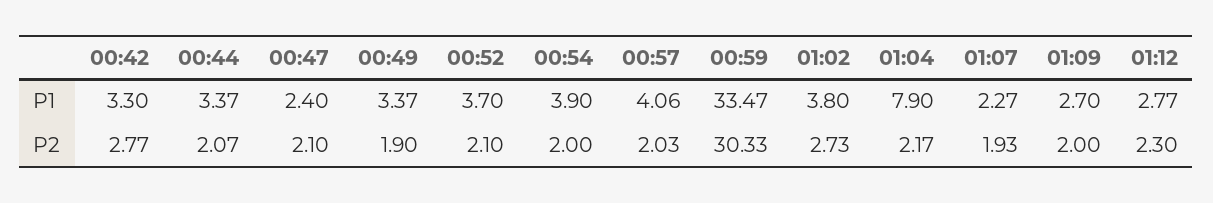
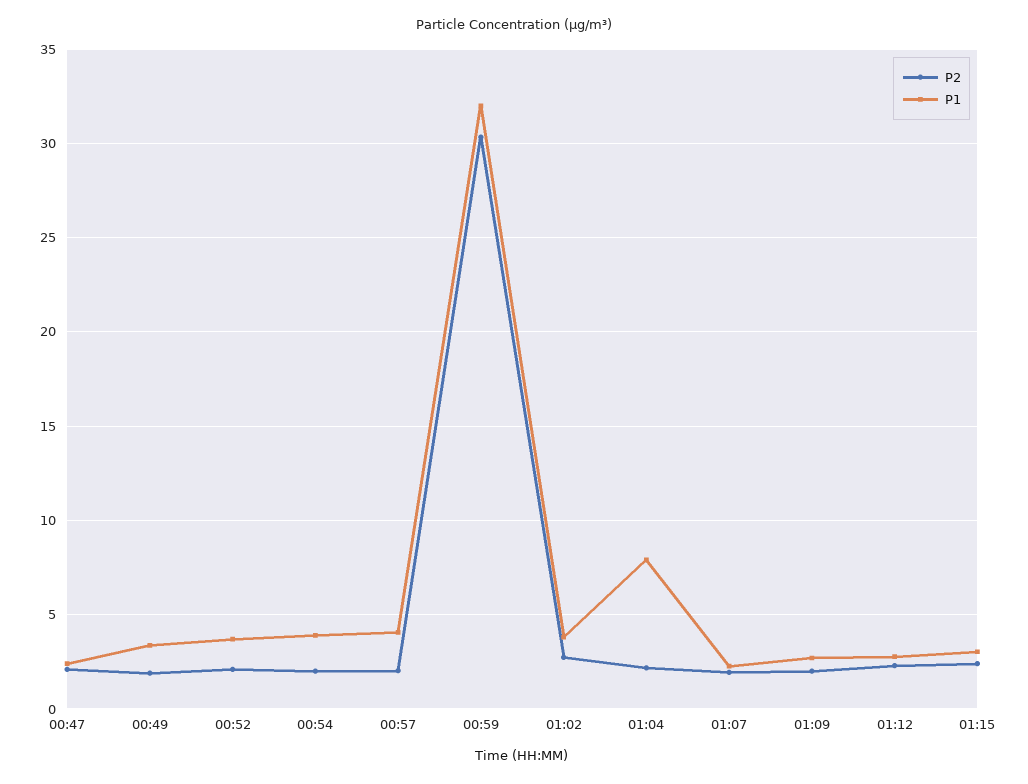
P1, 00:42: 3.3 -> none
P1, 00:44: 3.37 -> none
P1, 00:59: 33.47 -> 32
P2, 00:42: 2.77 -> none
P2, 00:44: 2.07 -> none
P2, 01:15: none -> 2.5
P1, 01:15: none -> 3

